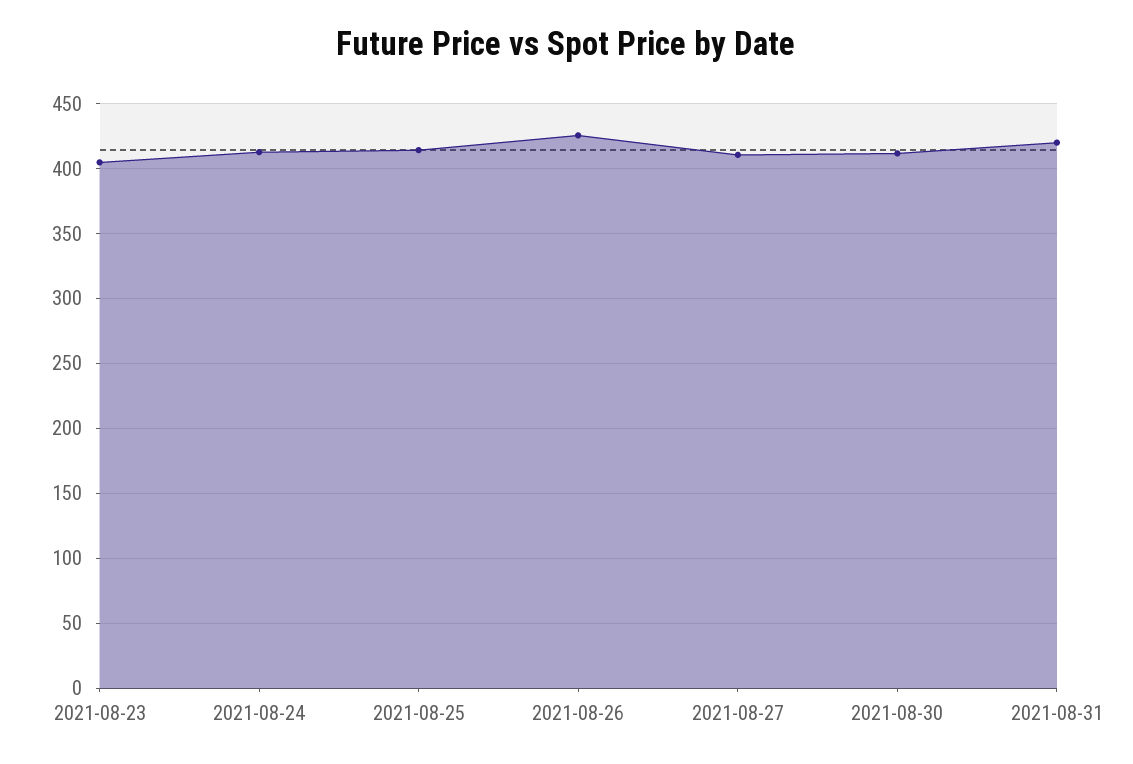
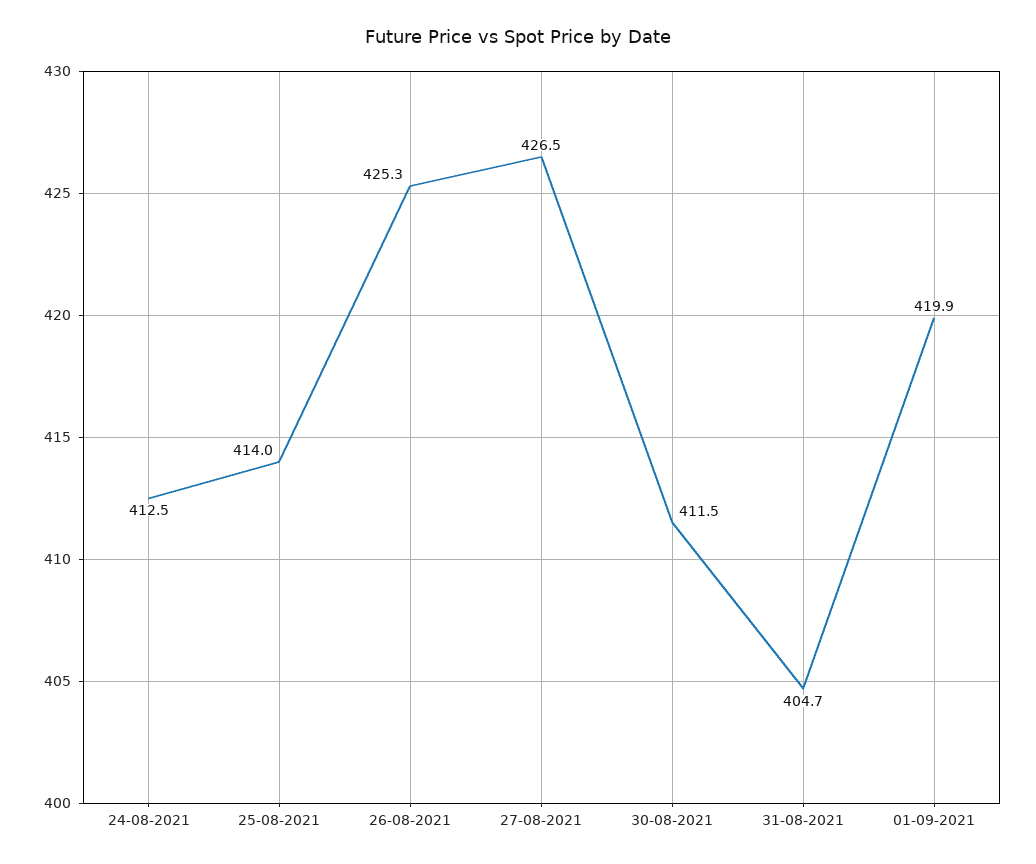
2021-08-23: 405 -> none
2021-08-27: 410 -> 426.5
2021-08-31: 420 -> 404.7
01-09-2021: none -> 419.9

